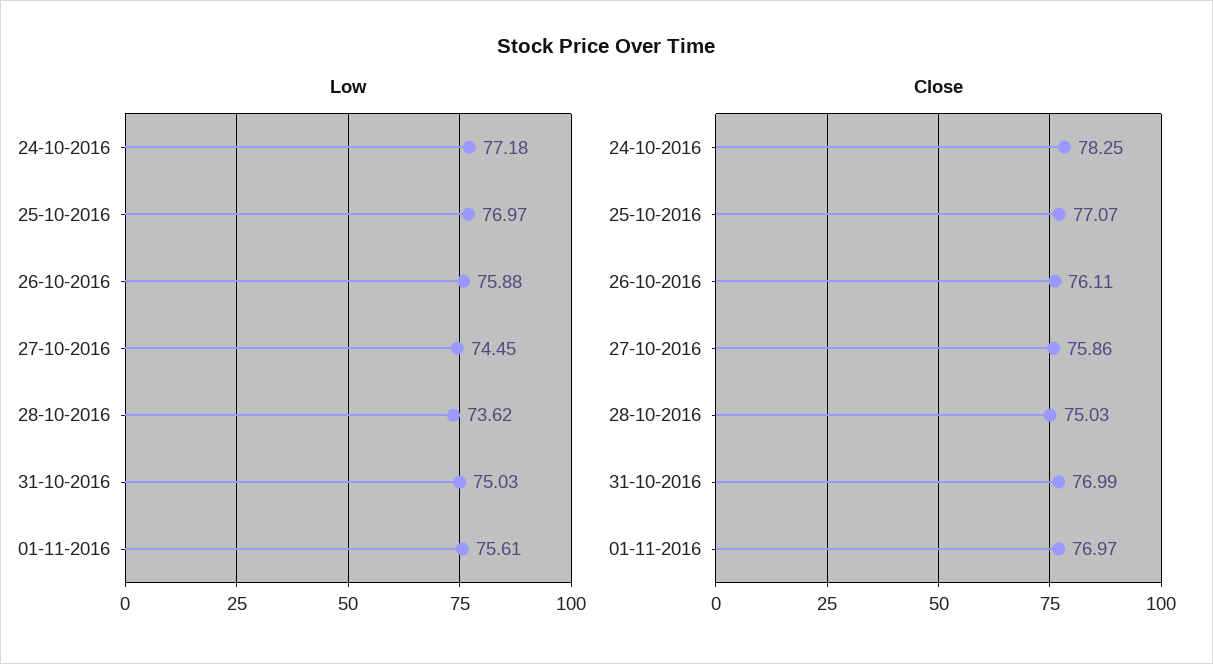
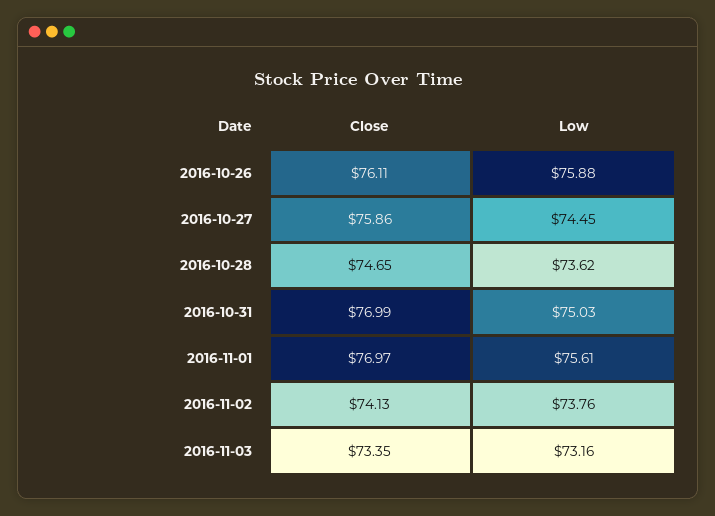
Low, 24-10-2016: 77.18 -> none
Low, 25-10-2016: 76.97 -> none
Close, 24-10-2016: 78.25 -> none
Close, 25-10-2016: 77.07 -> none
Close, 28-10-2016: 75.03 -> 74.65
Close, 2016-11-02: none -> 74.13
Low, 2016-11-02: none -> 73.76
Close, 2016-11-03: none -> 73.35
Low, 2016-11-03: none -> 73.16

